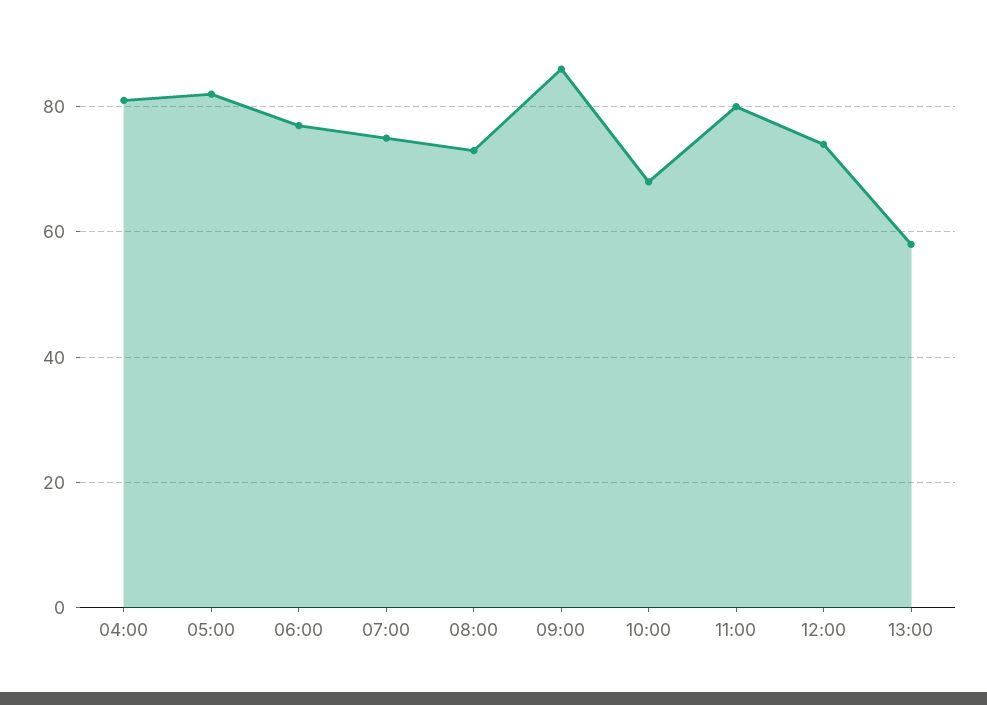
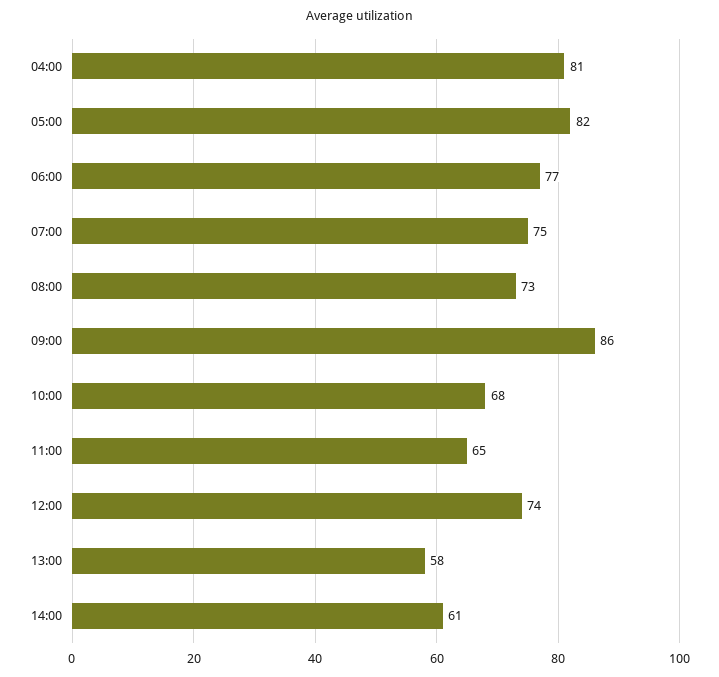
11:00: 80 -> 65
14:00: none -> 61

